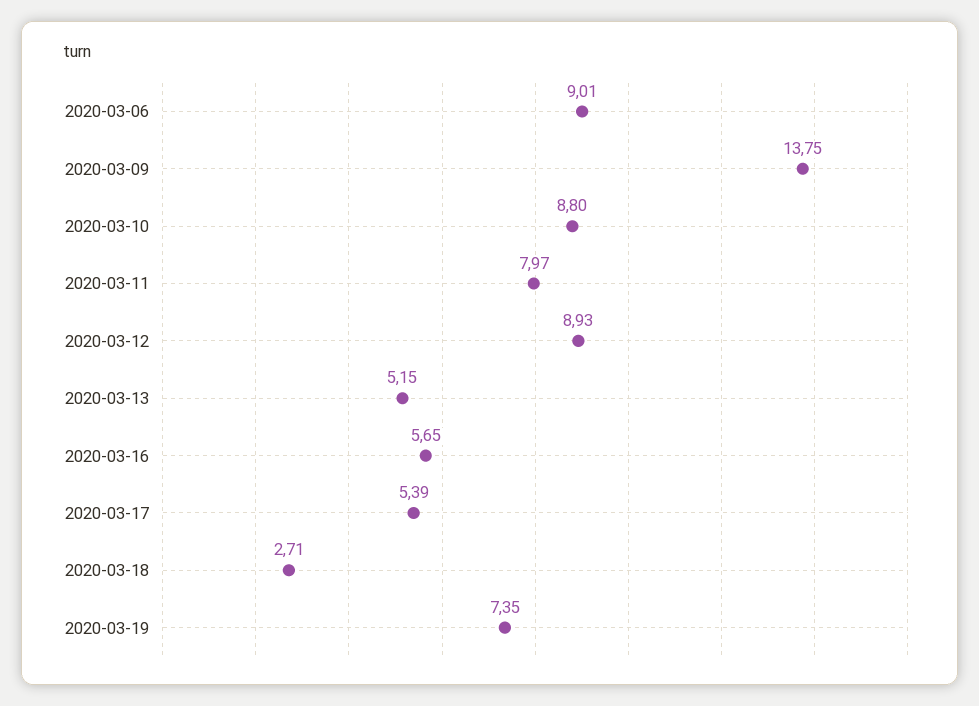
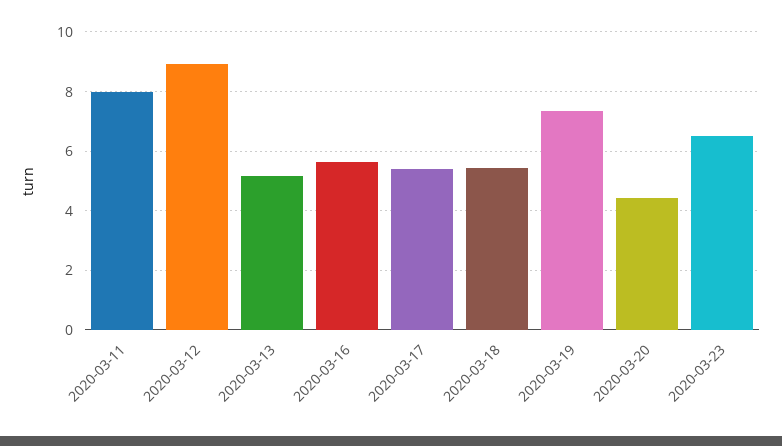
2020-03-06: 9.01 -> none
2020-03-09: 13.75 -> none
2020-03-10: 8.8 -> none
2020-03-18: 2.71 -> 5.5
2020-03-20: none -> 4.5
2020-03-23: none -> 6.5

